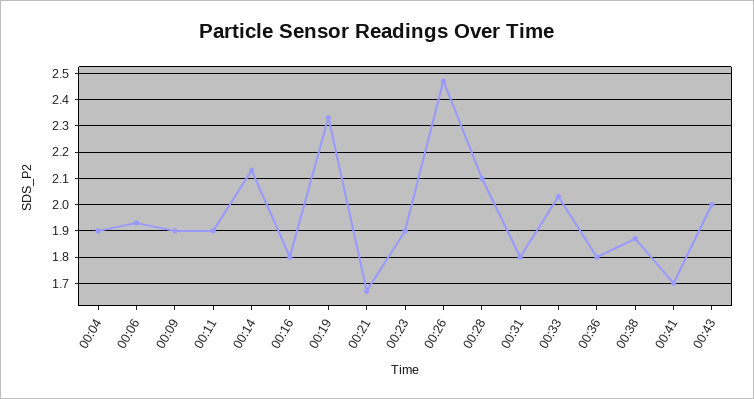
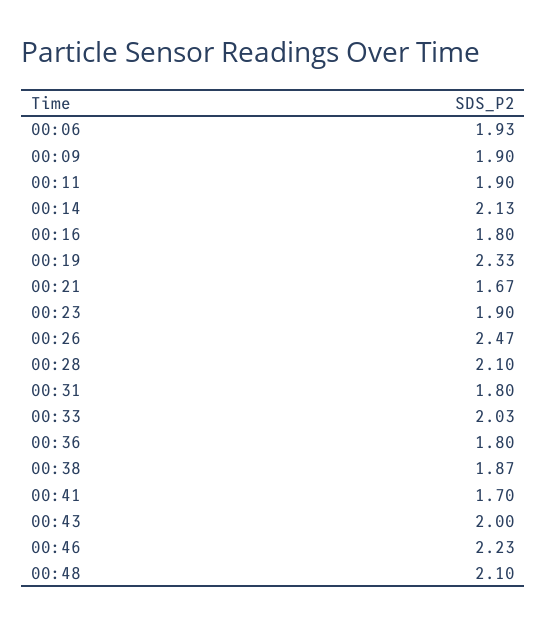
00:04: 1.9 -> none
00:46: none -> 2.23
00:48: none -> 2.1

